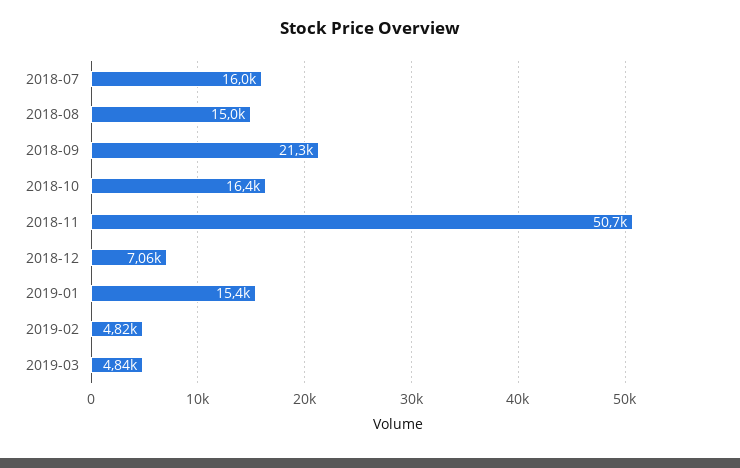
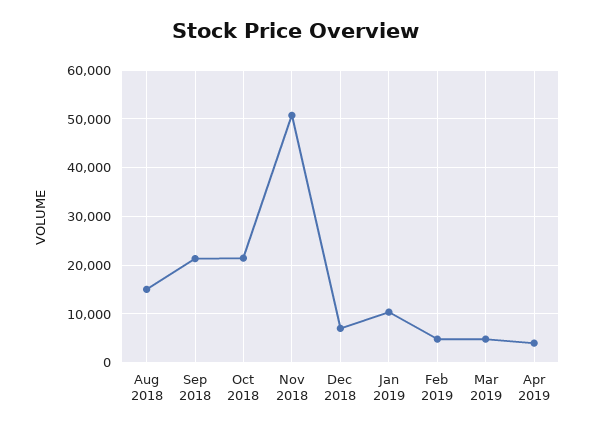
2018-07: 16000 -> none
2018-10: 16400 -> 22000
2019-01: 15400 -> 10000
Apr 2019: none -> 4000

